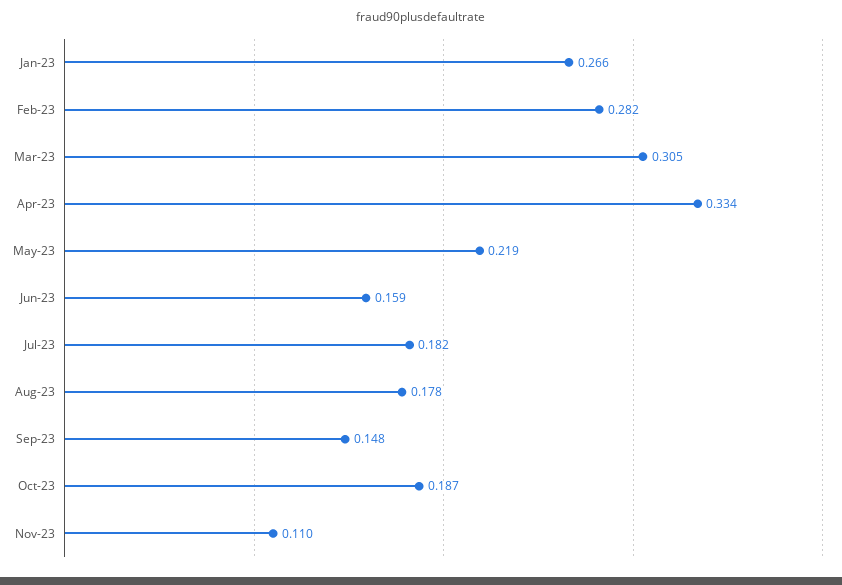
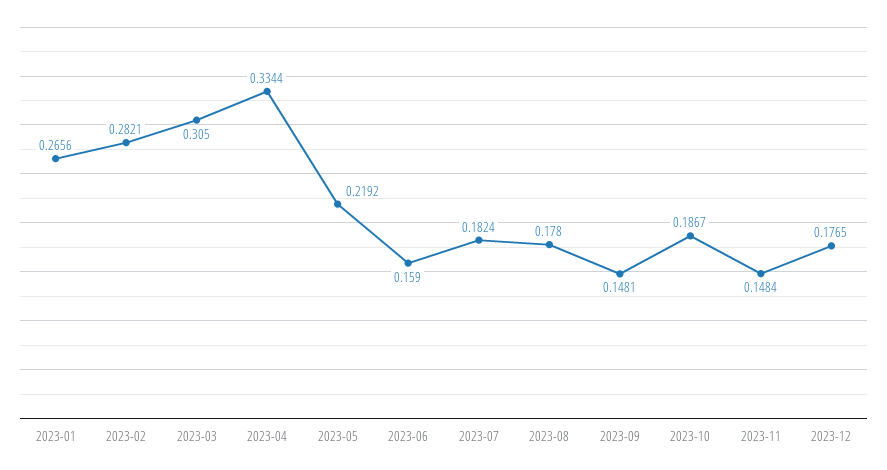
Nov-23: 0.11 -> 0.1484
2023-12: none -> 0.1765

